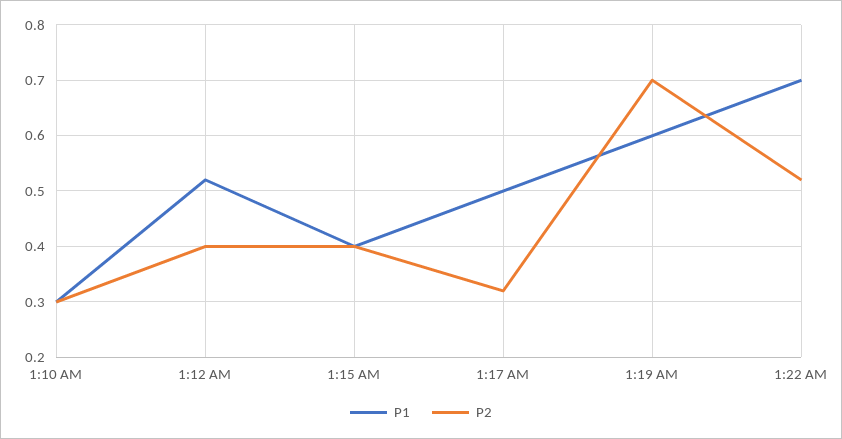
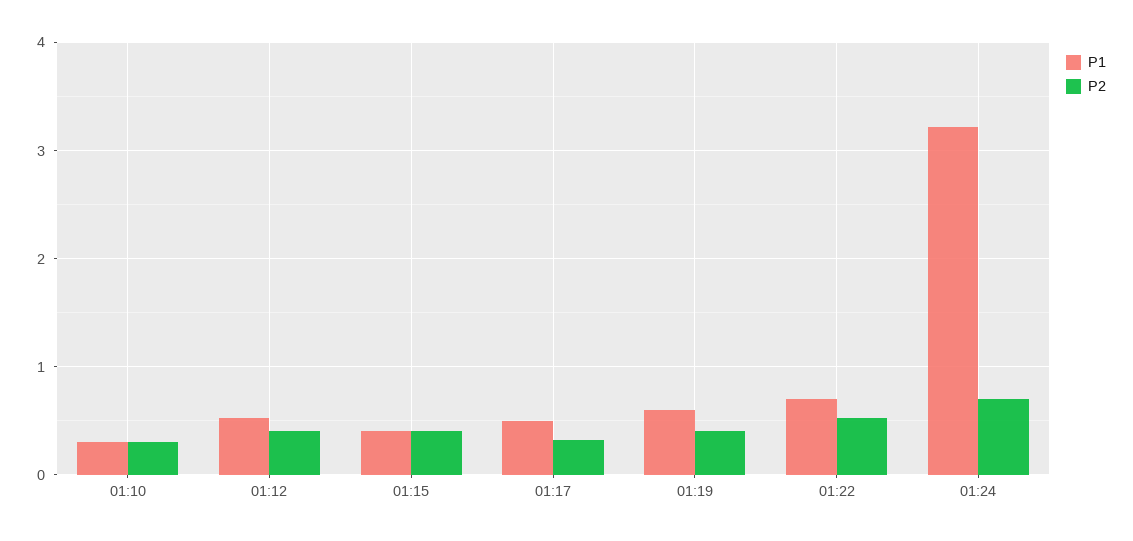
P2, 1:19 AM: 0.7 -> 0.4
P1, 01:24: none -> 3.2
P2, 01:24: none -> 0.7

